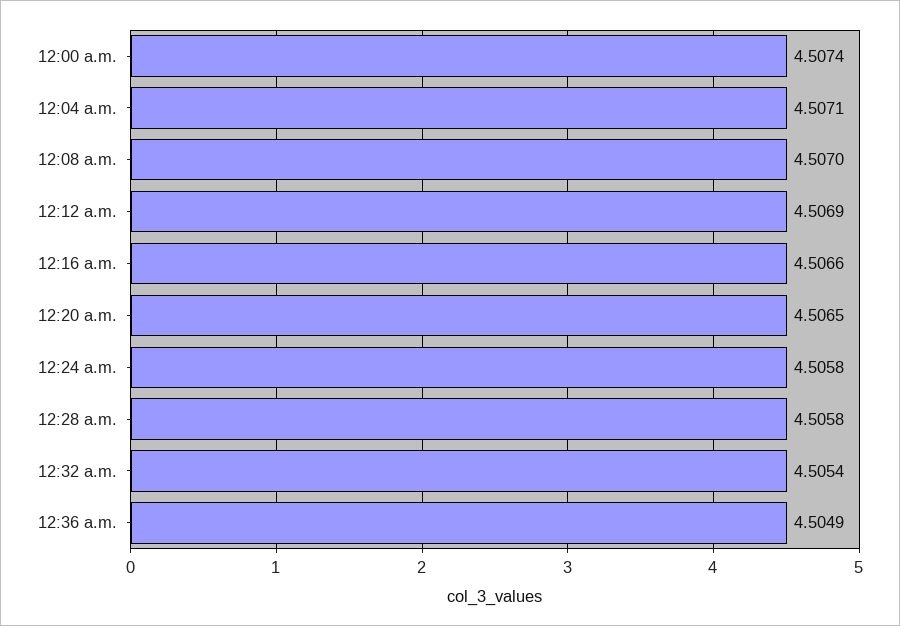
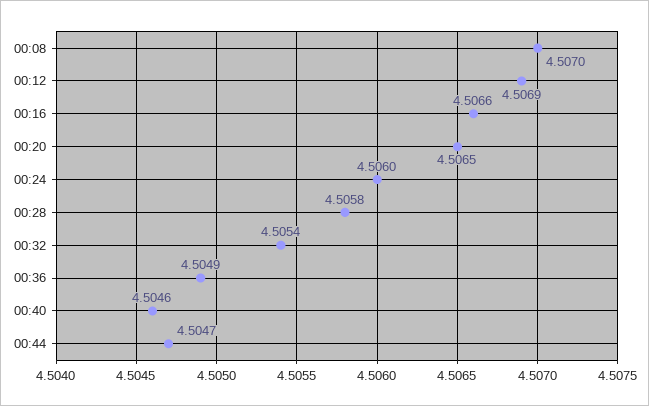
12:00 a.m.: 4.5074 -> none
12:04 a.m.: 4.5071 -> none
12:24 a.m.: 4.5058 -> 4.506
00:40: none -> 4.5046
00:44: none -> 4.5047

